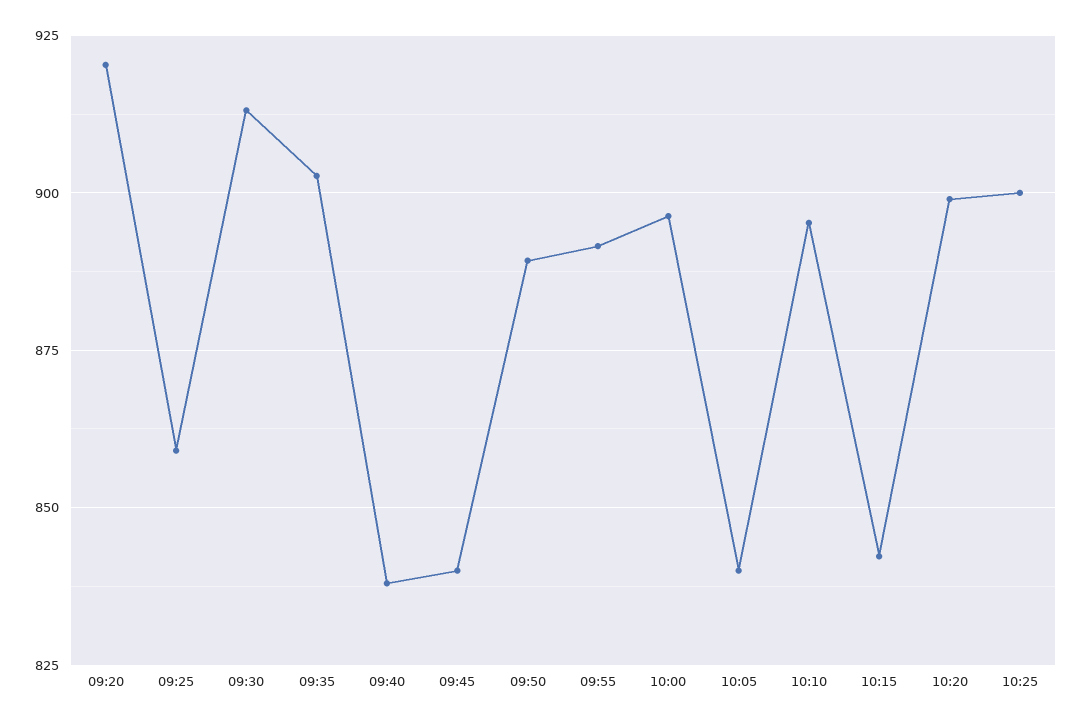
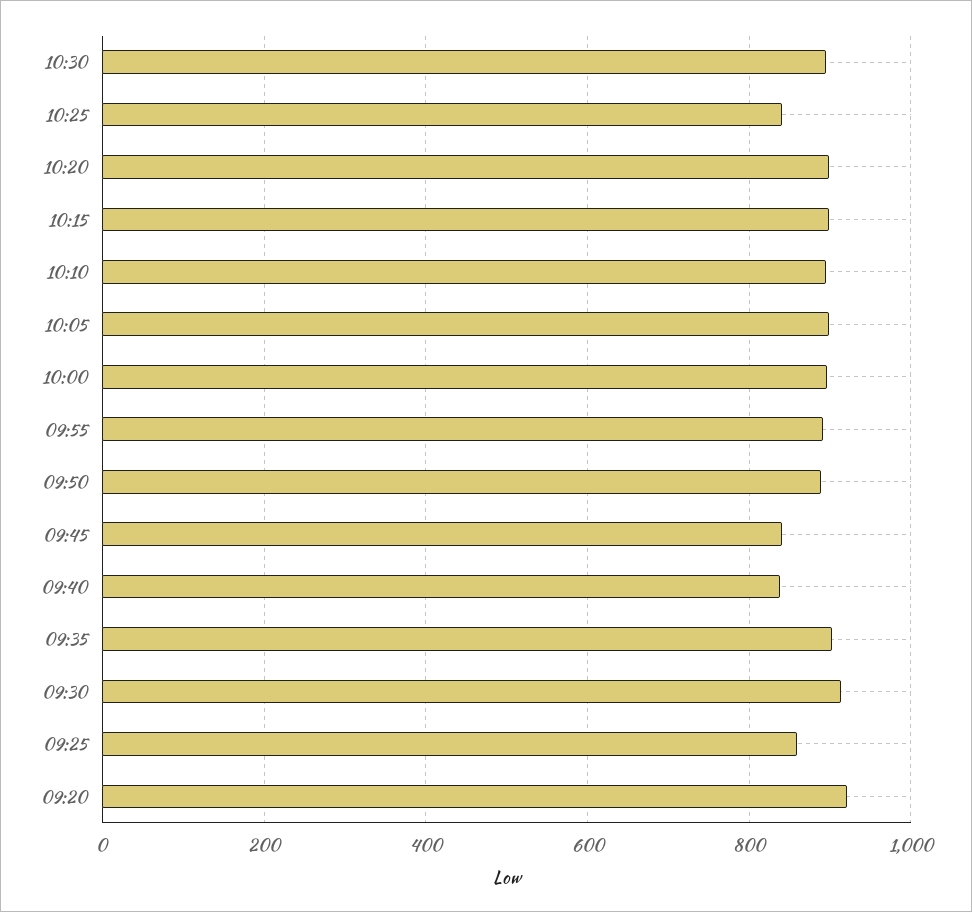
10:05: 840 -> 900
10:15: 842.5 -> 900
10:25: 900 -> 840
10:30: none -> 900

